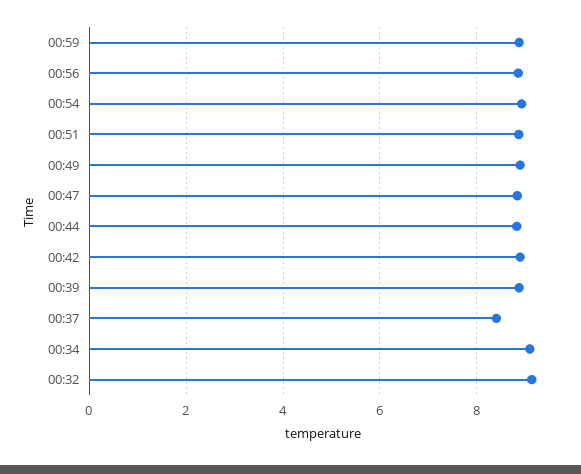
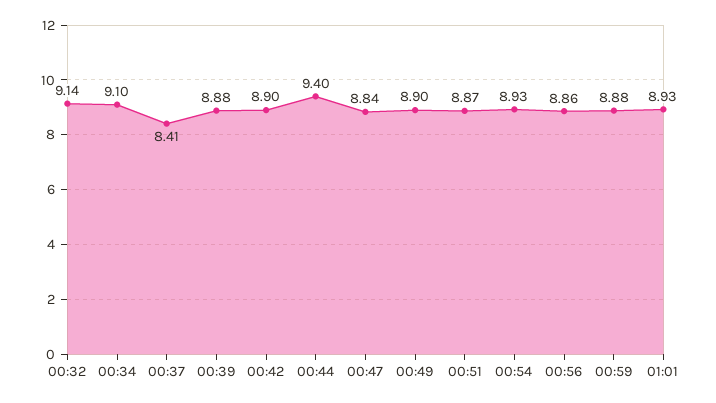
00:44: 8.8 -> 9.4
01:01: none -> 8.93

